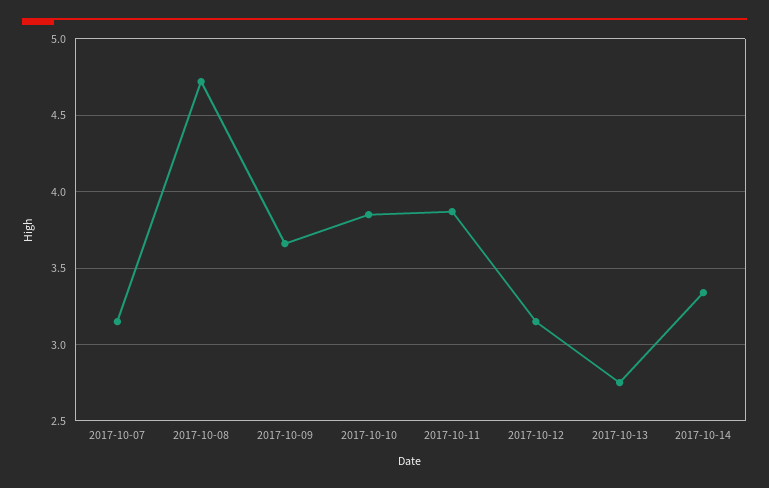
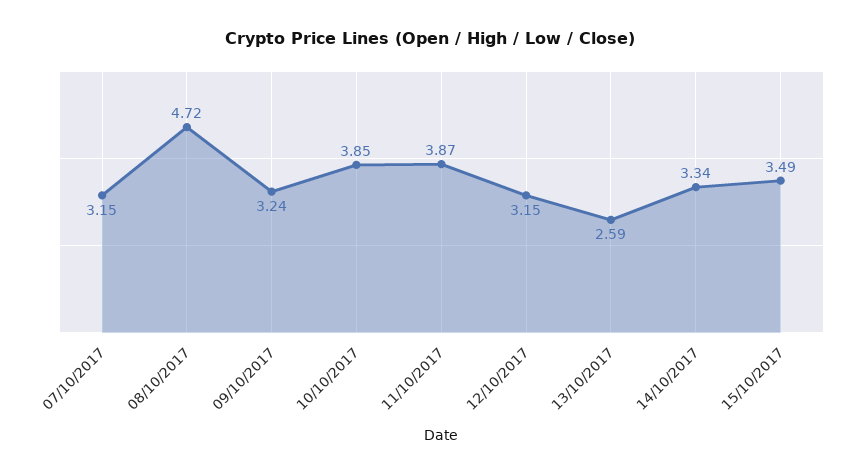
2017-10-09: 3.65 -> 3.24
2017-10-13: 2.75 -> 2.59
15/10/2017: none -> 3.49

